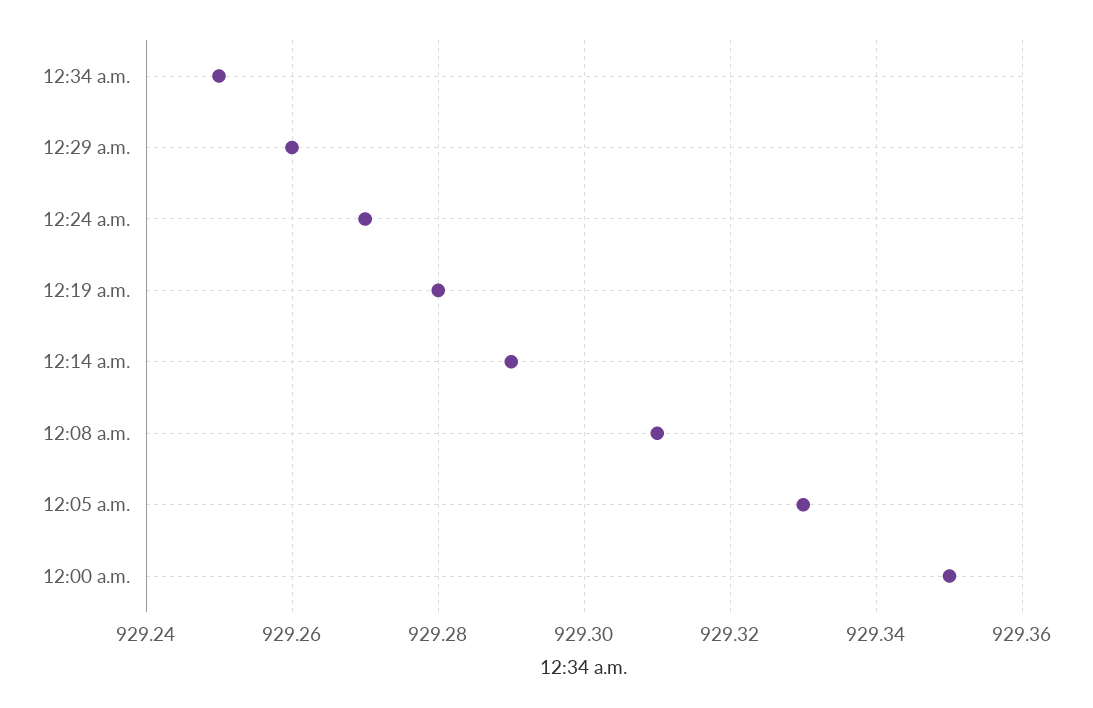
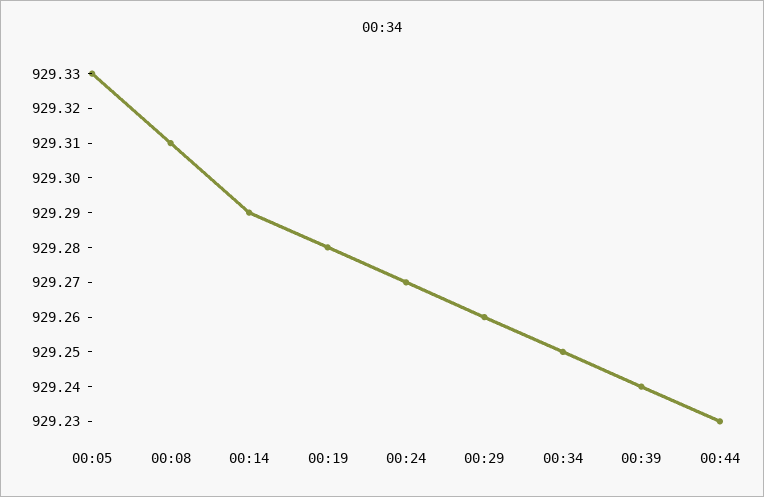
12:00 a.m.: 929.35 -> none
00:39: none -> 929.24
00:44: none -> 929.23

